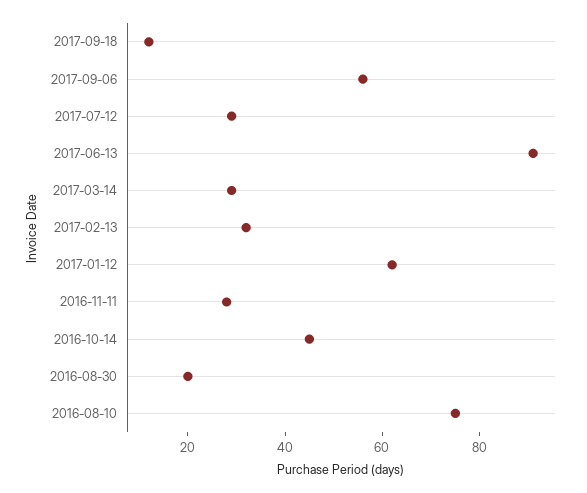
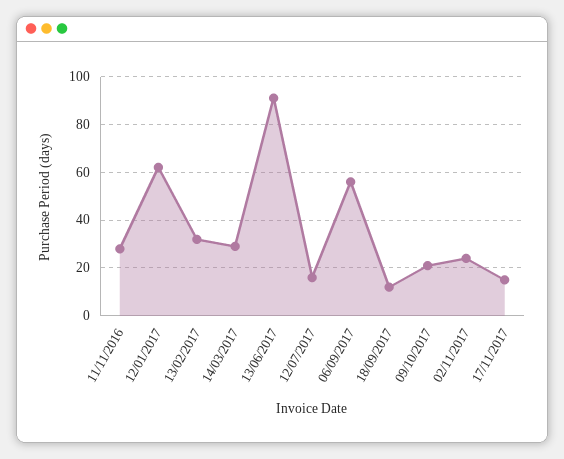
2017-07-12: 30 -> 15
2016-10-14: 45 -> none
2016-08-30: 20 -> none
2016-08-10: 75 -> none
09/10/2017: none -> 20
02/11/2017: none -> 25
17/11/2017: none -> 15

